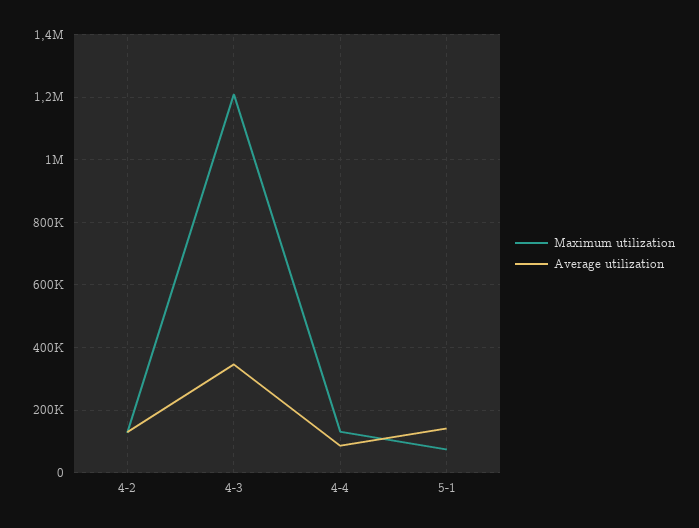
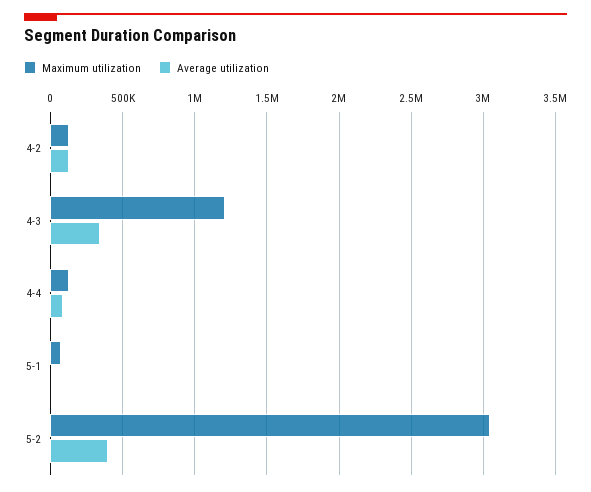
Average utilization, 5-1: 140000 -> 0
Maximum utilization, 5-2: none -> 3050000
Average utilization, 5-2: none -> 400000

